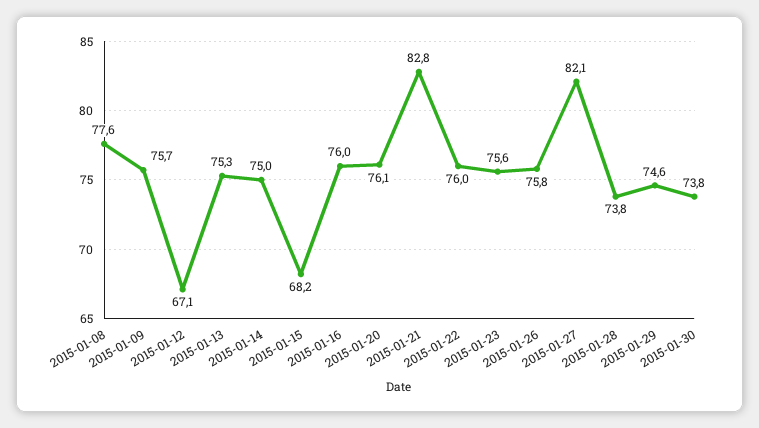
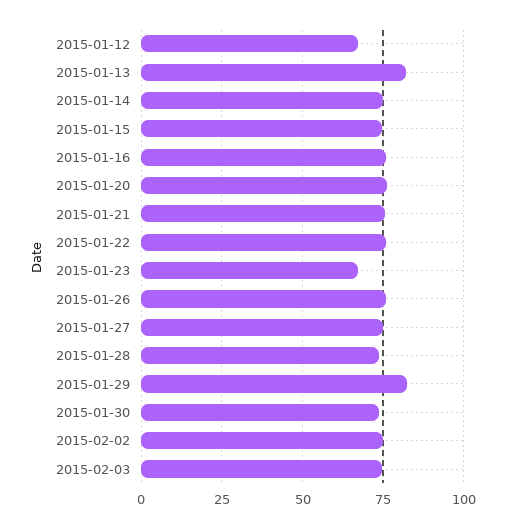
2015-01-08: 77.6 -> none
2015-01-09: 75.7 -> none
2015-01-13: 75.3 -> 82.5
2015-01-15: 68.2 -> 75
2015-01-21: 82.8 -> 75
2015-01-23: 75.6 -> 67.5
2015-01-27: 82.1 -> 75
2015-01-29: 74.6 -> 82.5
2015-02-02: none -> 75
2015-02-03: none -> 75

